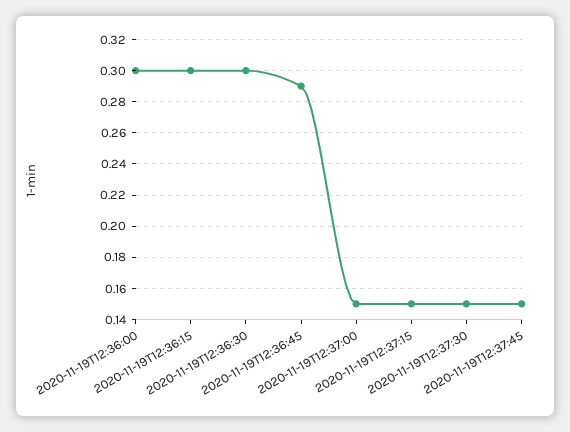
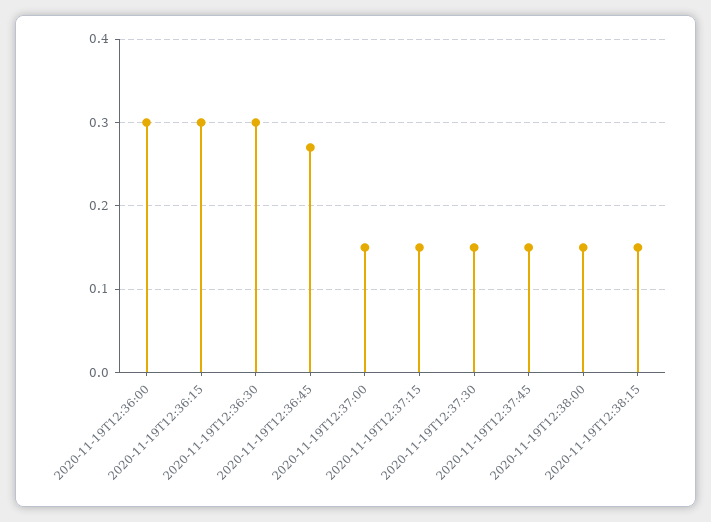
2020-11-19T12:36:45: 0.29 -> 0.27
2020-11-19T12:38:00: none -> 0.15
2020-11-19T12:38:15: none -> 0.15

